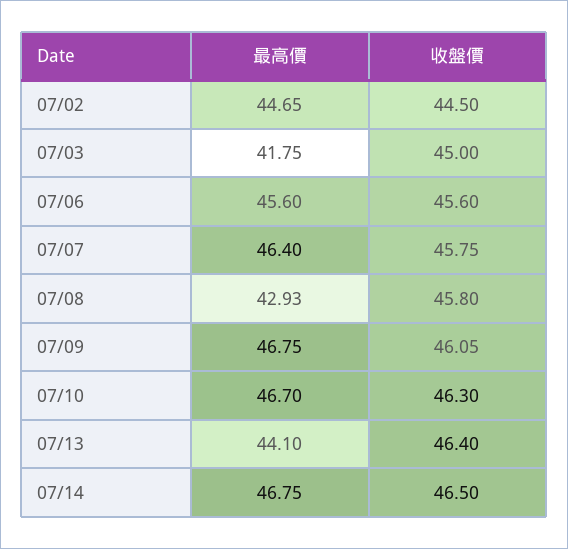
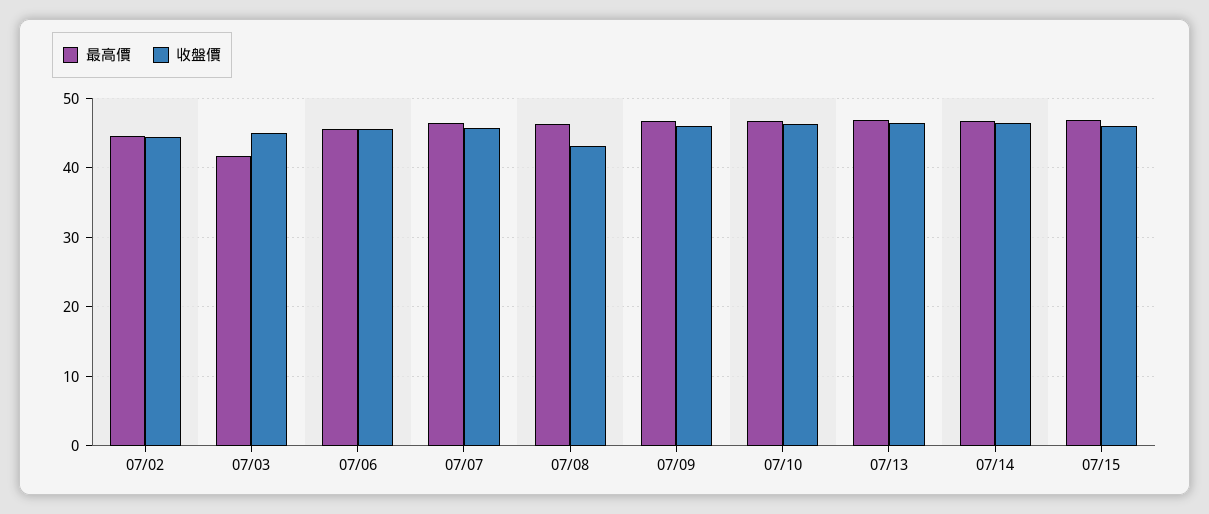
最高價, 07/08: 42.93 -> 46
收盤價, 07/08: 45.8 -> 43
最高價, 07/13: 44.1 -> 47
最高價, 07/15: none -> 47
收盤價, 07/15: none -> 46

